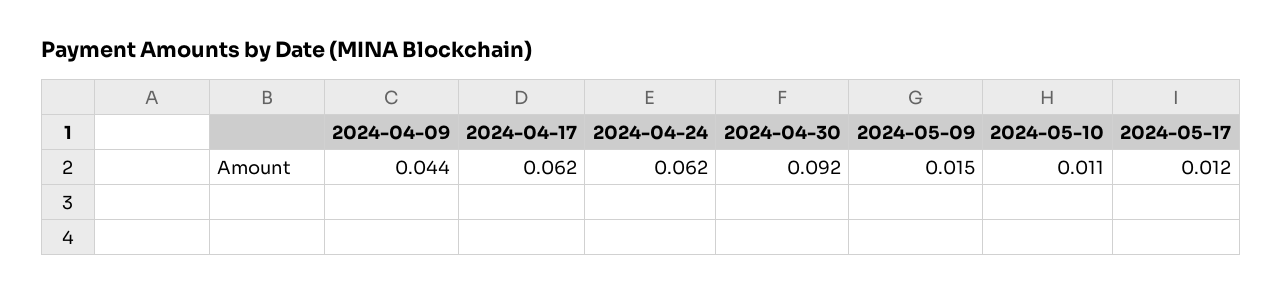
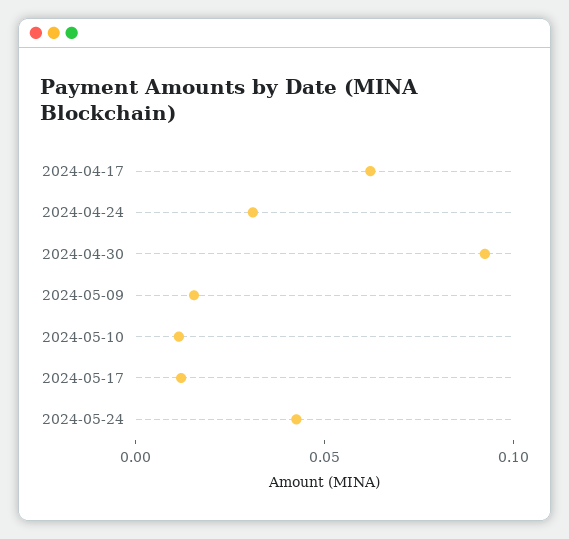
2024-04-09: 0.044 -> none
2024-04-24: 0.062 -> 0.03
2024-05-24: none -> 0.04

